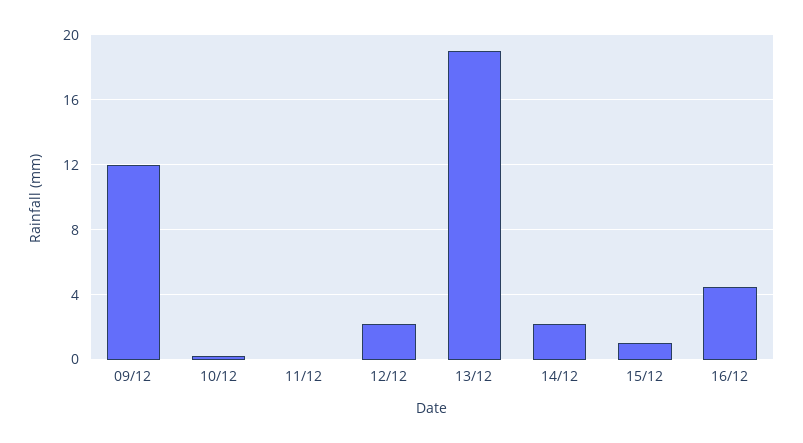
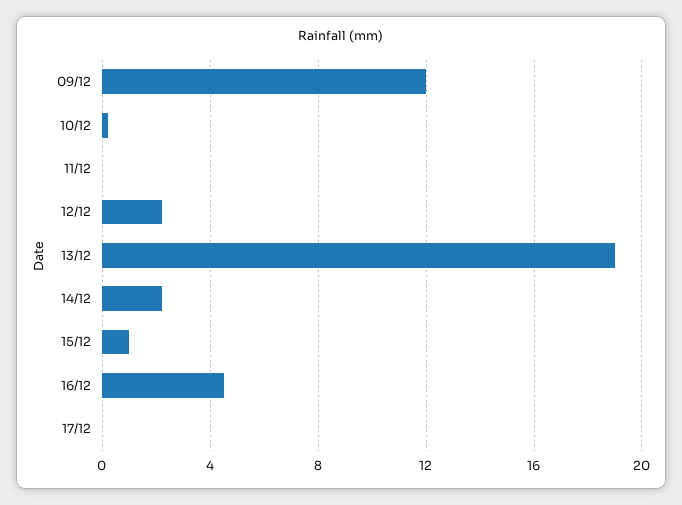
17/12: none -> 0

